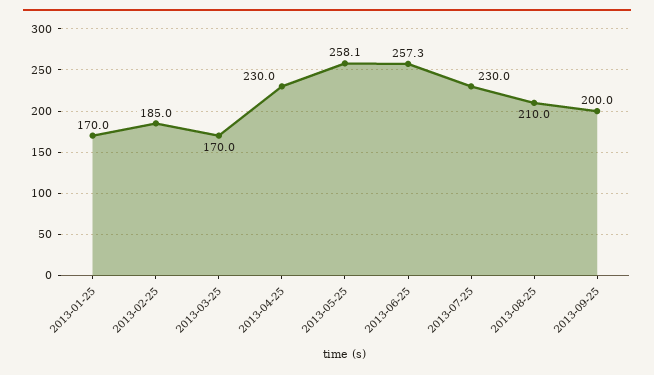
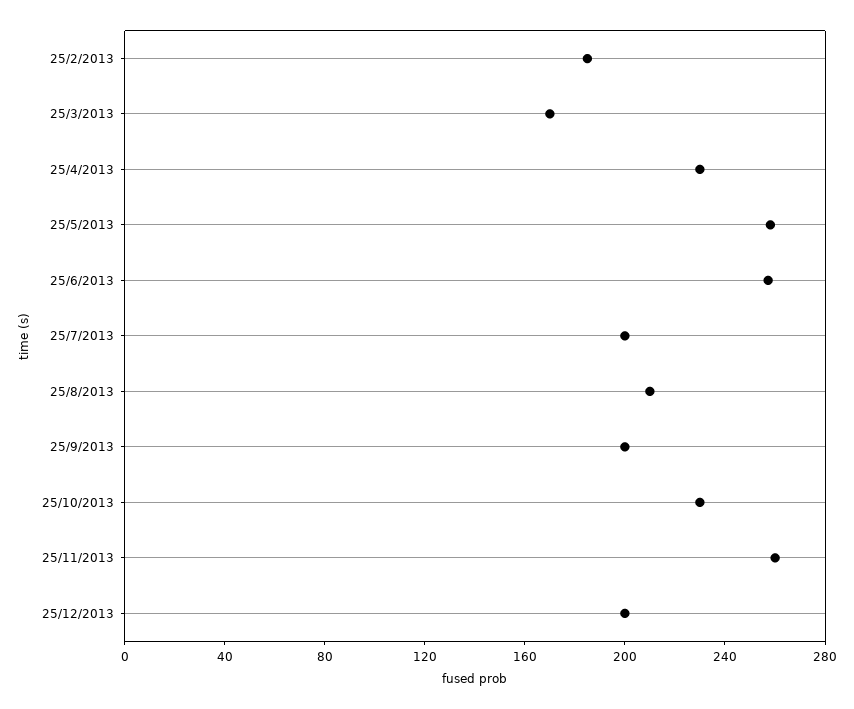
2013-01-25: 170 -> none
2013-07-25: 230 -> 200
25/10/2013: none -> 230
25/11/2013: none -> 260
25/12/2013: none -> 200

